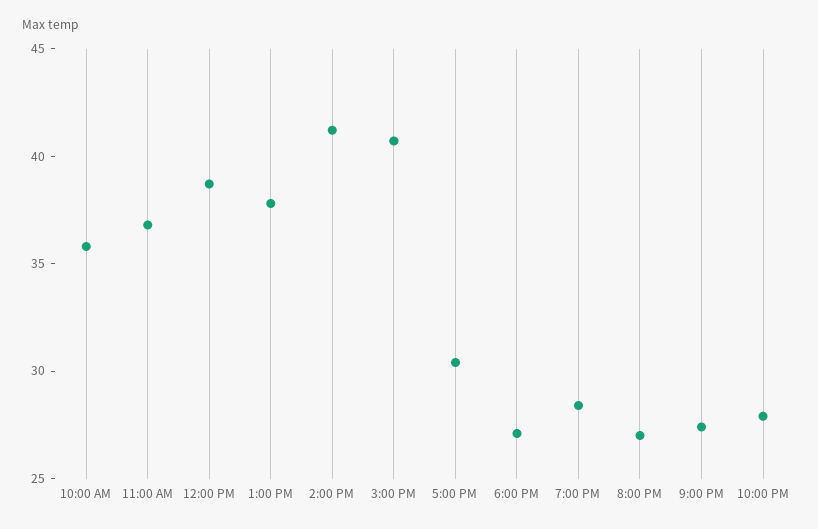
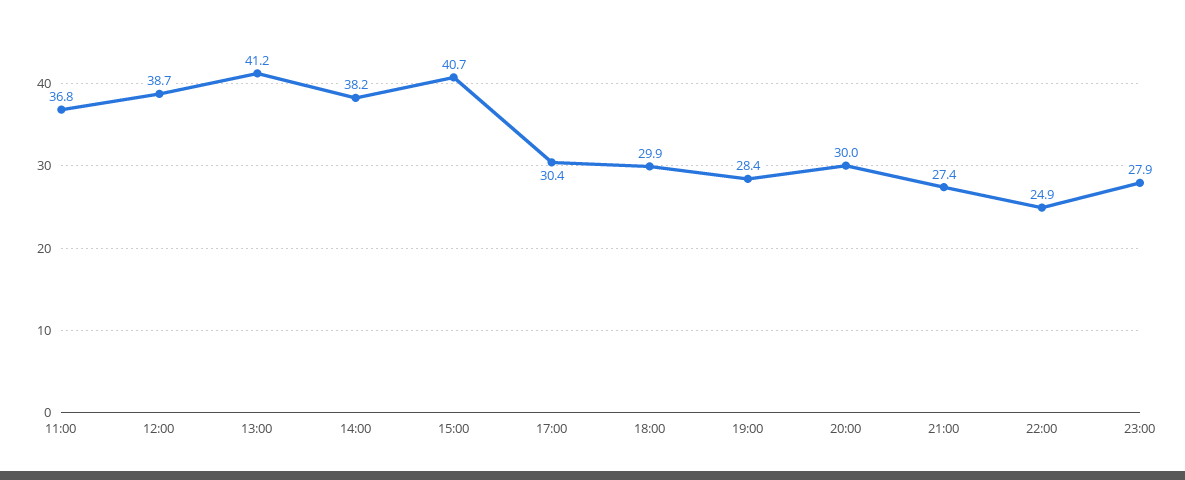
10:00 AM: 36 -> none
1:00 PM: 38 -> 41.2
2:00 PM: 41 -> 38.2
6:00 PM: 27 -> 29.9
8:00 PM: 27 -> 30
10:00 PM: 28 -> 24.9
23:00: none -> 27.9

